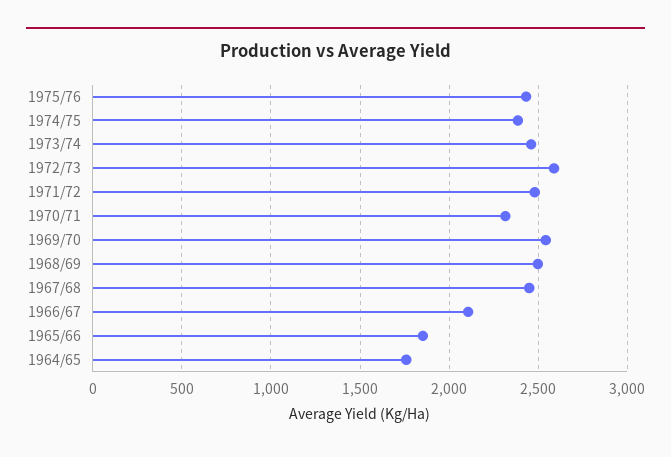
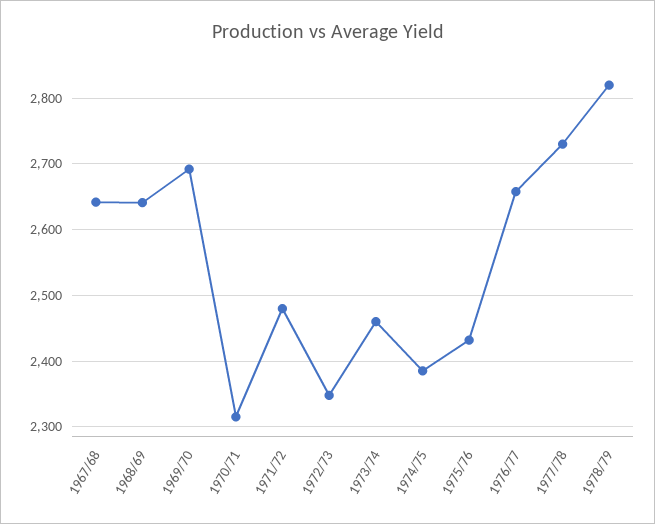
1972/73: 2600 -> 2350
1969/70: 2550 -> 2690
1968/69: 2500 -> 2640
1967/68: 2450 -> 2640
1966/67: 2100 -> none
1965/66: 1850 -> none
1964/65: 1750 -> none
1976/77: none -> 2660
1977/78: none -> 2730
1978/79: none -> 2820

